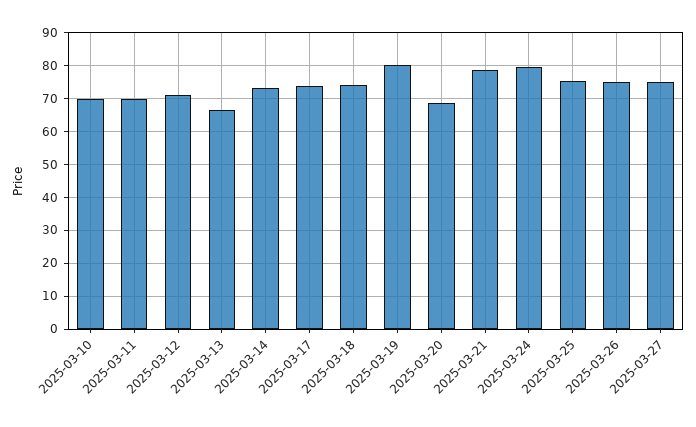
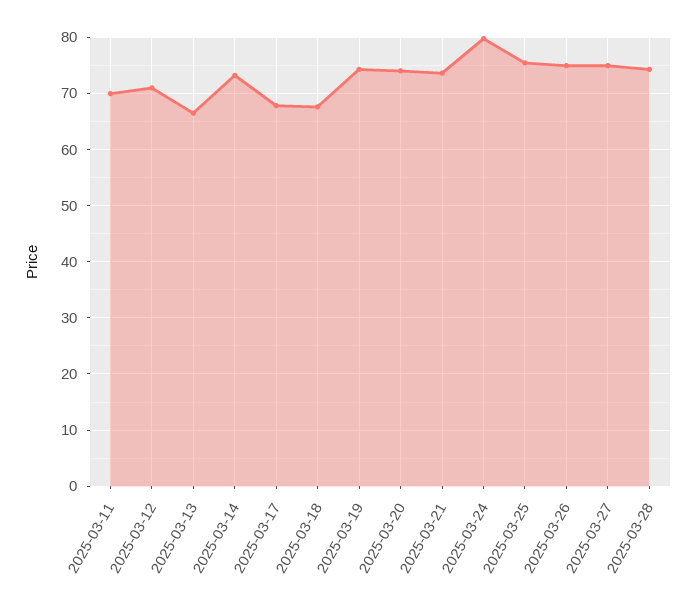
2025-03-10: 70 -> none
2025-03-17: 74 -> 68
2025-03-18: 74 -> 68
2025-03-19: 80 -> 74
2025-03-20: 68 -> 74
2025-03-21: 78 -> 74
2025-03-28: none -> 74

